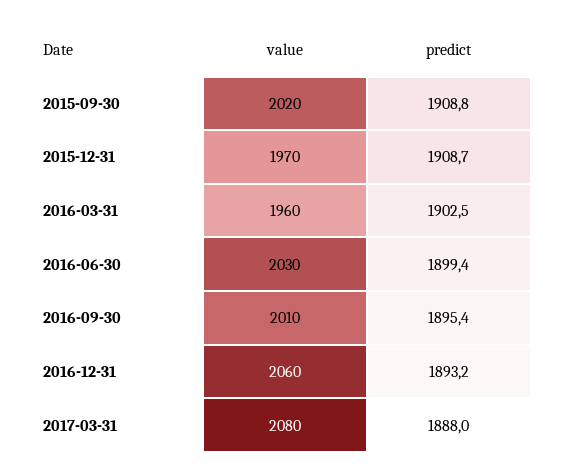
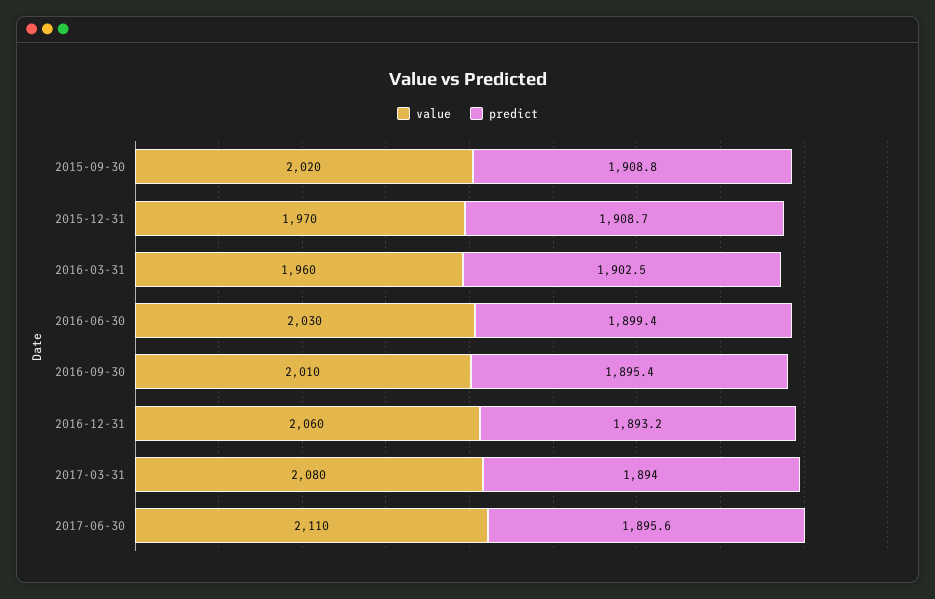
predict, 2017-03-31: 1888 -> 1894
value, 2017-06-30: none -> 2110
predict, 2017-06-30: none -> 1895.6

